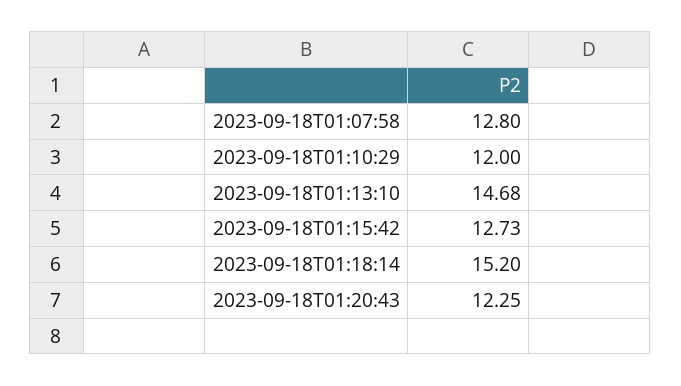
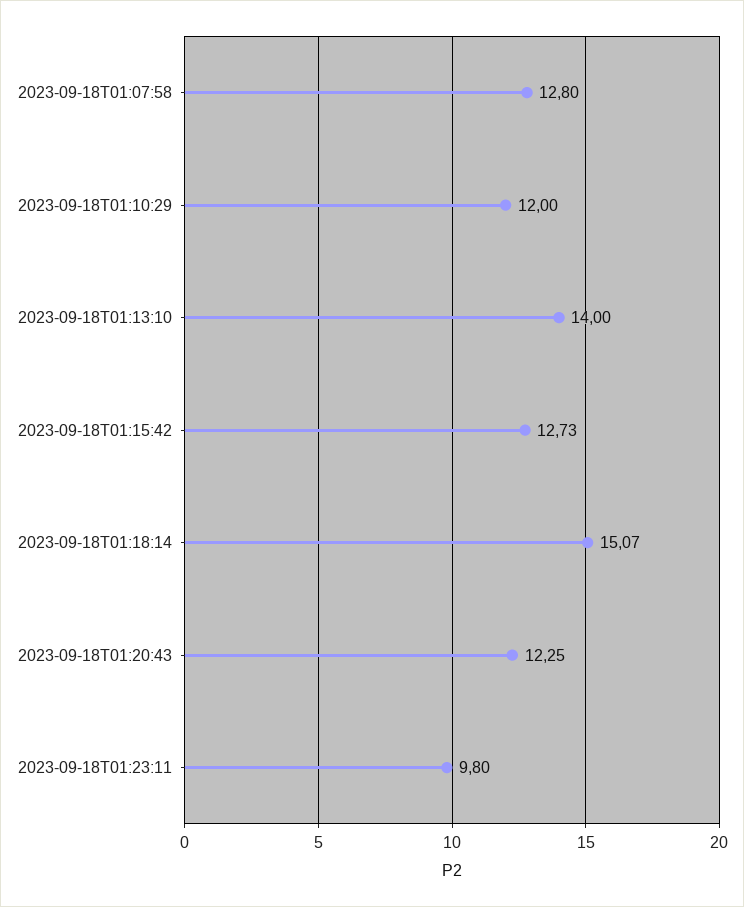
2023-09-18T01:13:10: 14.68 -> 14
2023-09-18T01:18:14: 15.2 -> 15.07
2023-09-18T01:23:11: none -> 9.8

